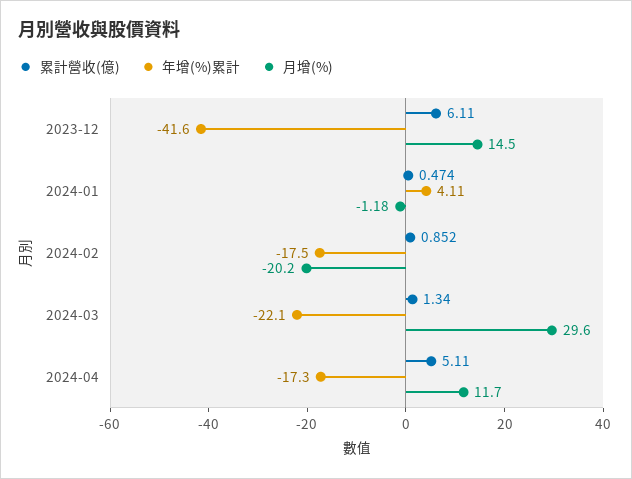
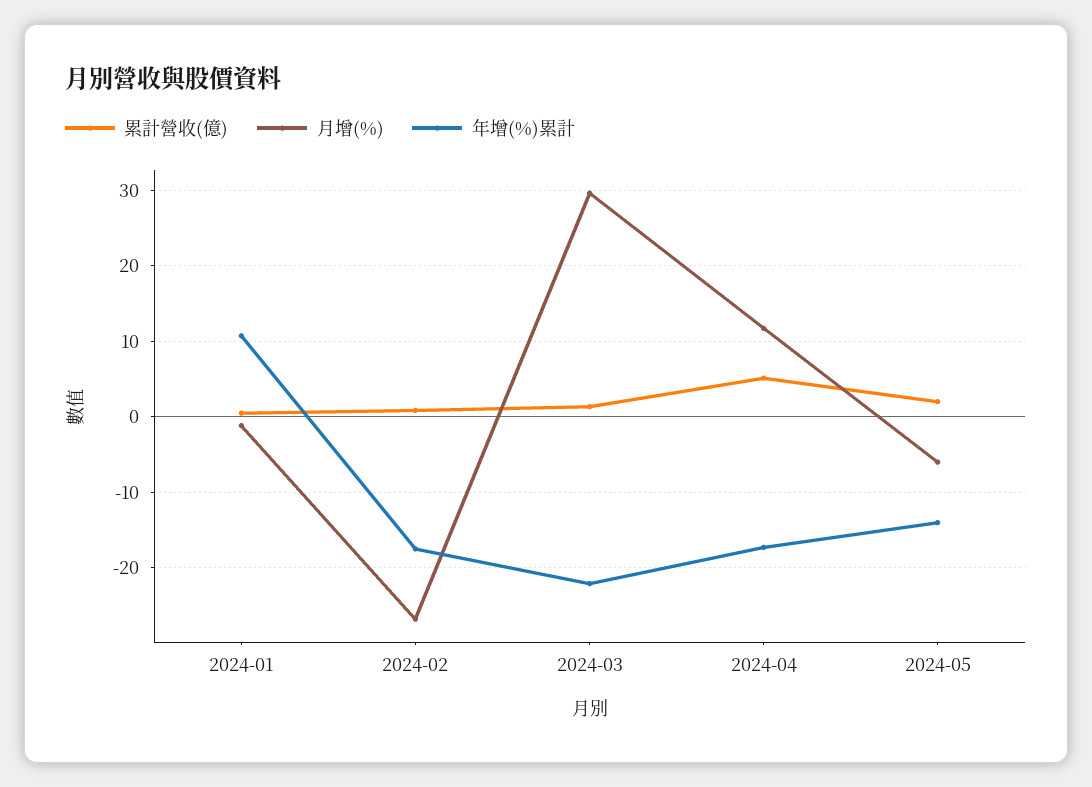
累計營收(億), 2023-12: 6.11 -> none
年增(%)累計, 2023-12: -41.6 -> none
月增(%), 2023-12: 14.5 -> none
年增(%)累計, 2024-01: 4.11 -> 11
月增(%), 2024-02: -20.2 -> -27
累計營收(億), 2024-05: none -> 2
月增(%), 2024-05: none -> -6
年增(%)累計, 2024-05: none -> -14

